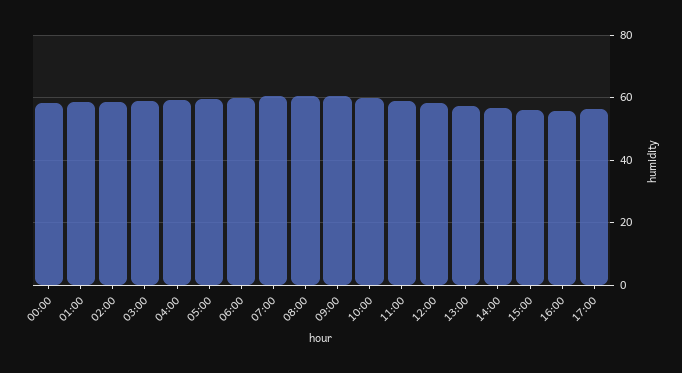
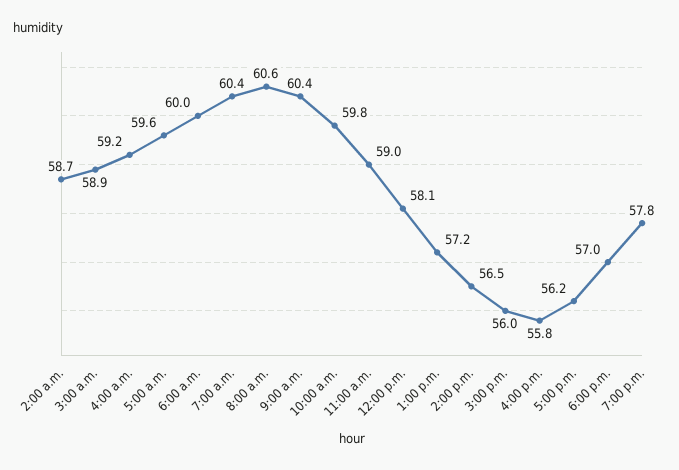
00:00: 58 -> none
01:00: 58 -> none
6:00 p.m.: none -> 57
7:00 p.m.: none -> 57.8

